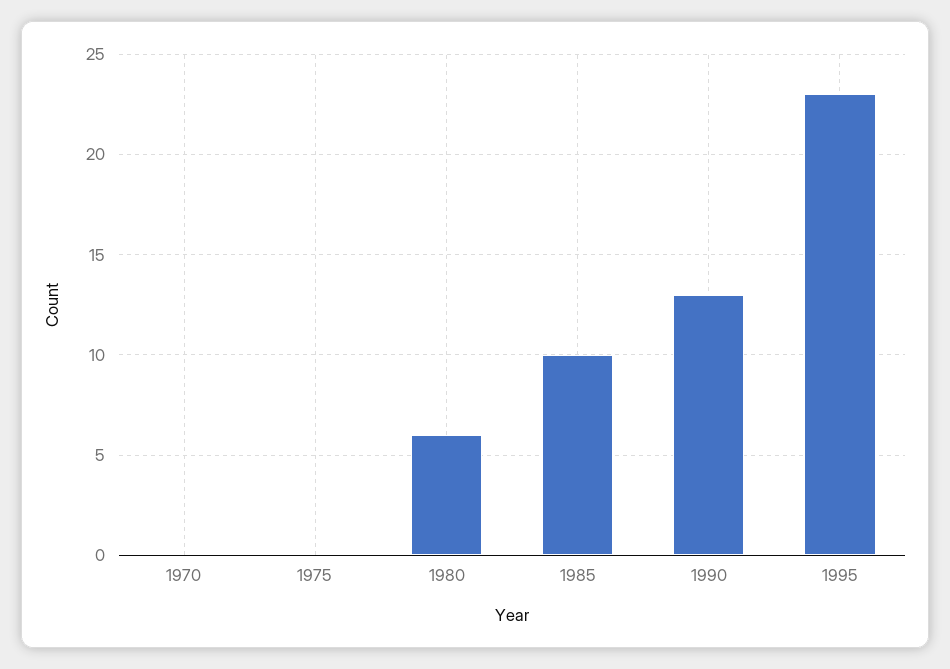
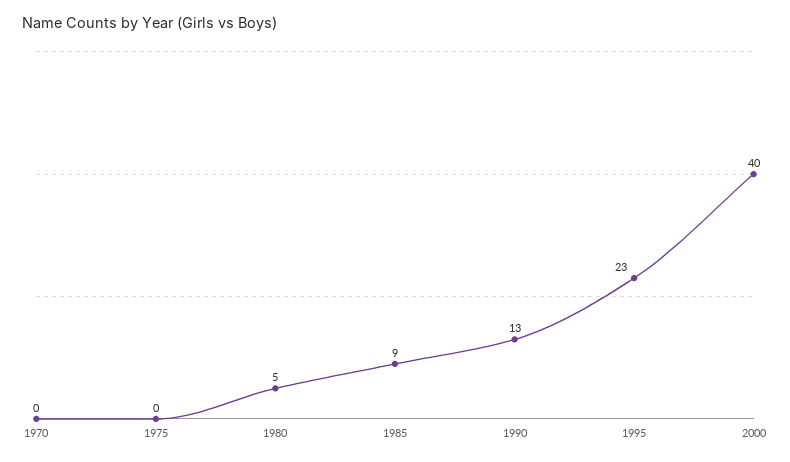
1980: 6 -> 5
1985: 10 -> 9
2000: none -> 40

